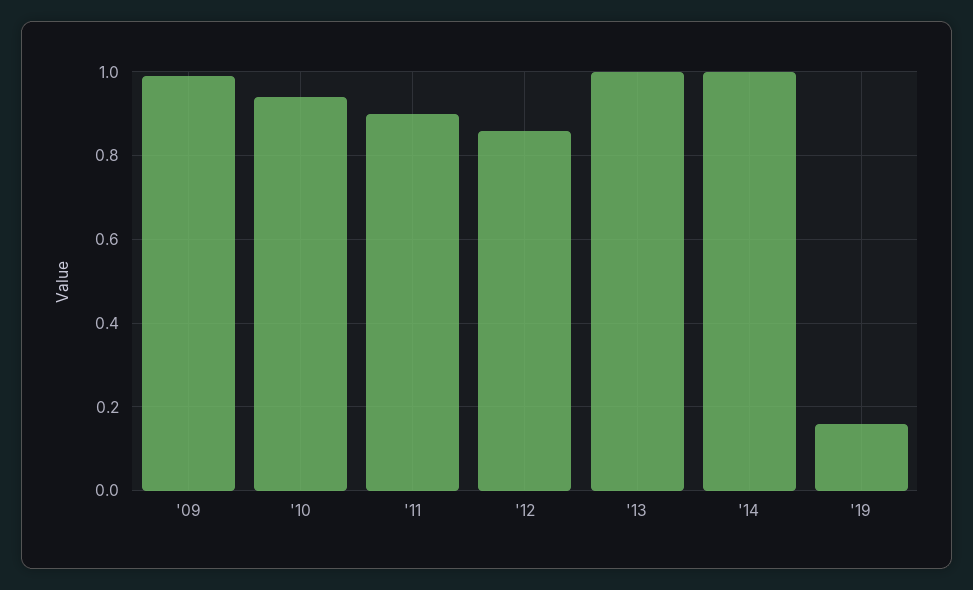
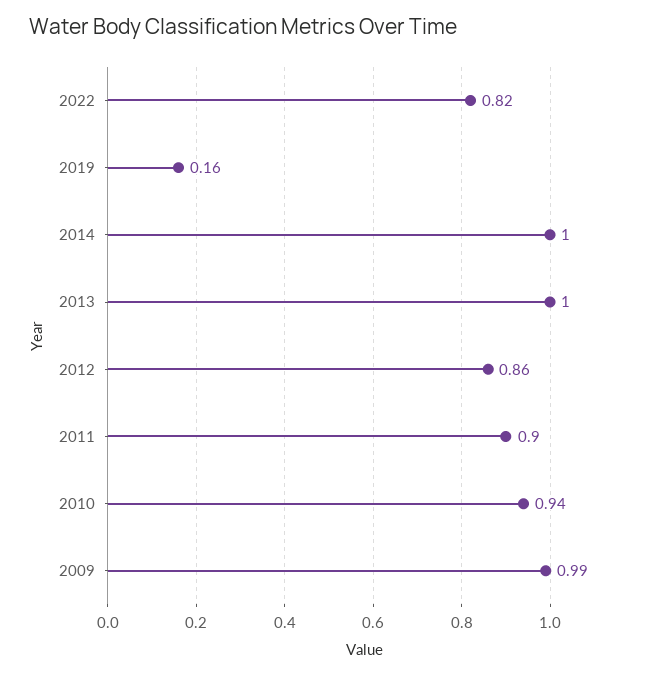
2022: none -> 0.82

